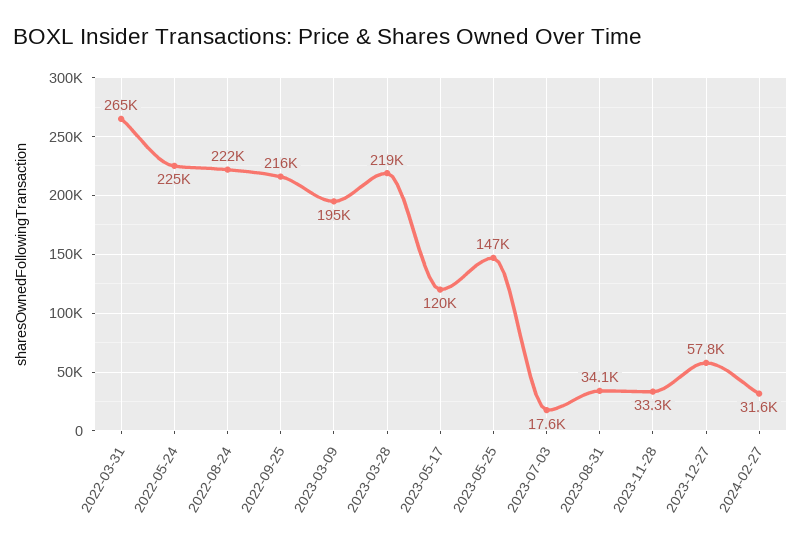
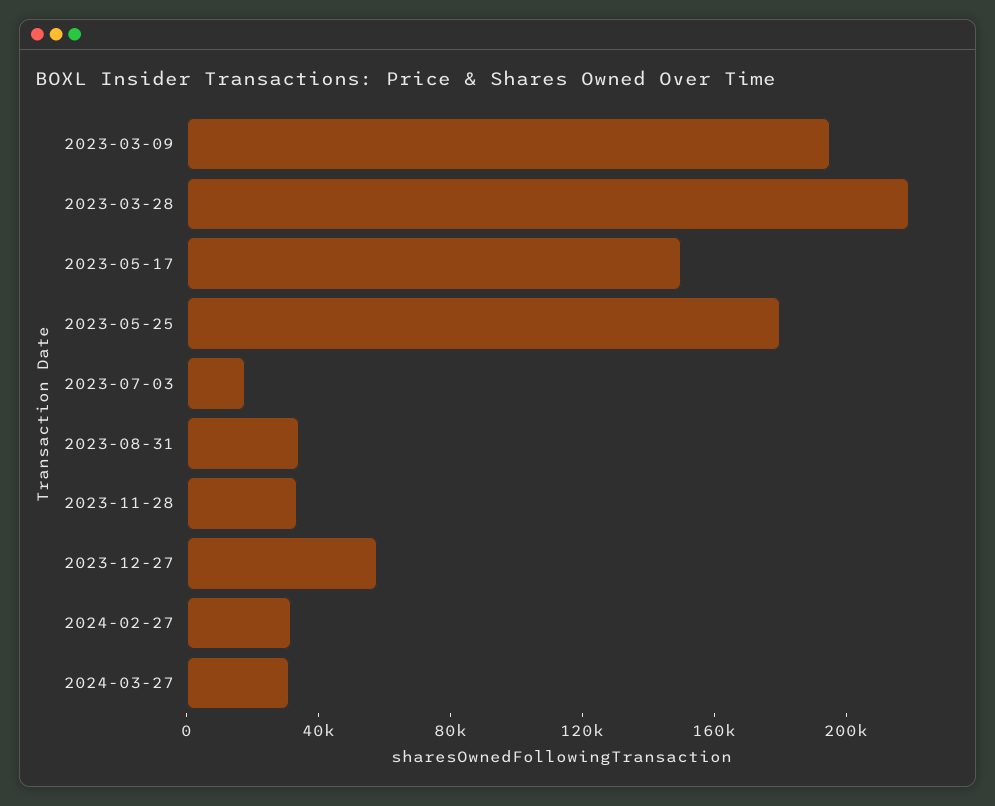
2022-03-31: 265000 -> none
2022-05-24: 225000 -> none
2022-08-24: 222000 -> none
2022-09-25: 216000 -> none
2023-05-17: 120000 -> 150000
2023-05-25: 147000 -> 180000
2024-03-27: none -> 30000

